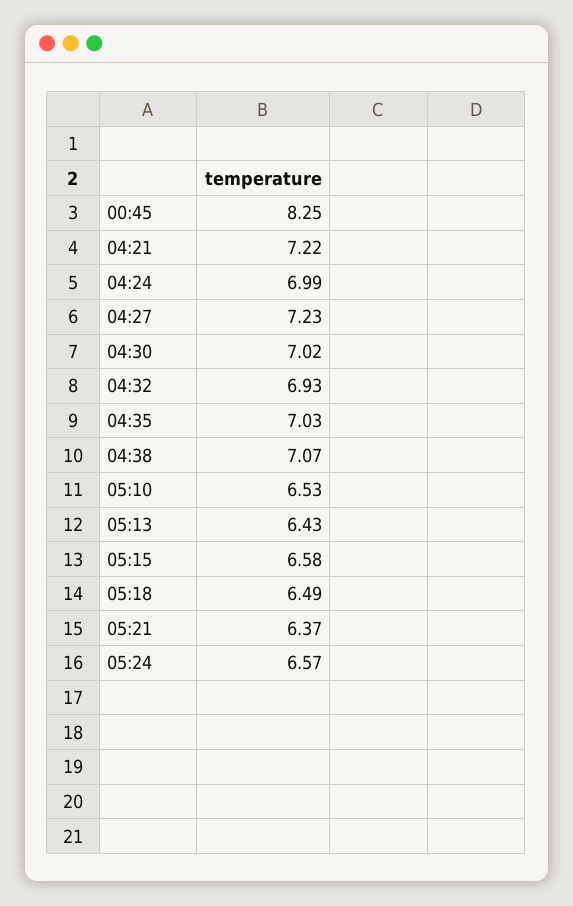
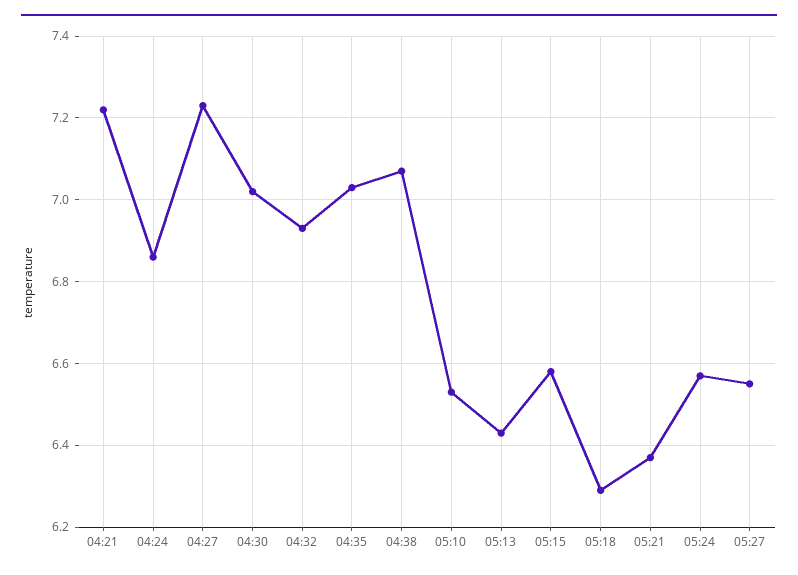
00:45: 8.25 -> none
04:24: 6.99 -> 6.85
05:18: 6.49 -> 6.3
05:27: none -> 6.55

